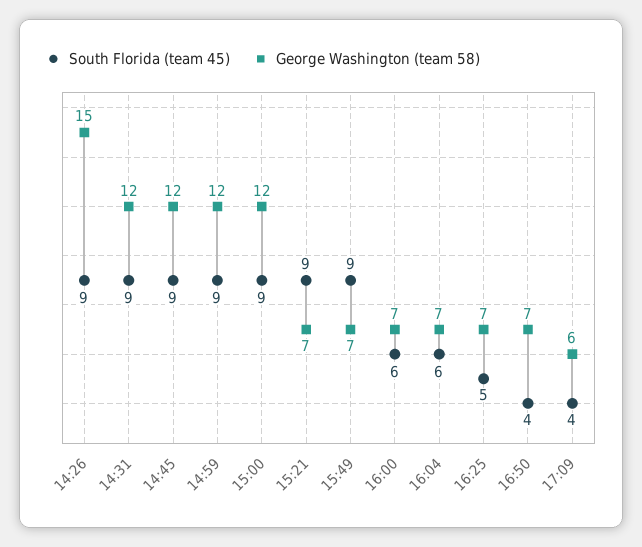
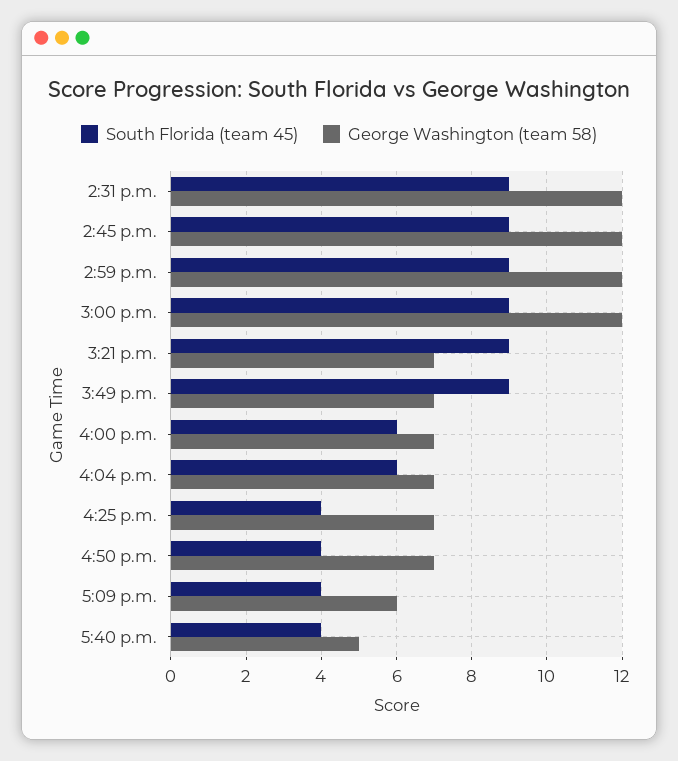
South Florida (team 45), 14:26: 9 -> none
George Washington (team 58), 14:26: 15 -> none
South Florida (team 45), 16:25: 5 -> 4
South Florida (team 45), 5:40 p.m.: none -> 4
George Washington (team 58), 5:40 p.m.: none -> 5

